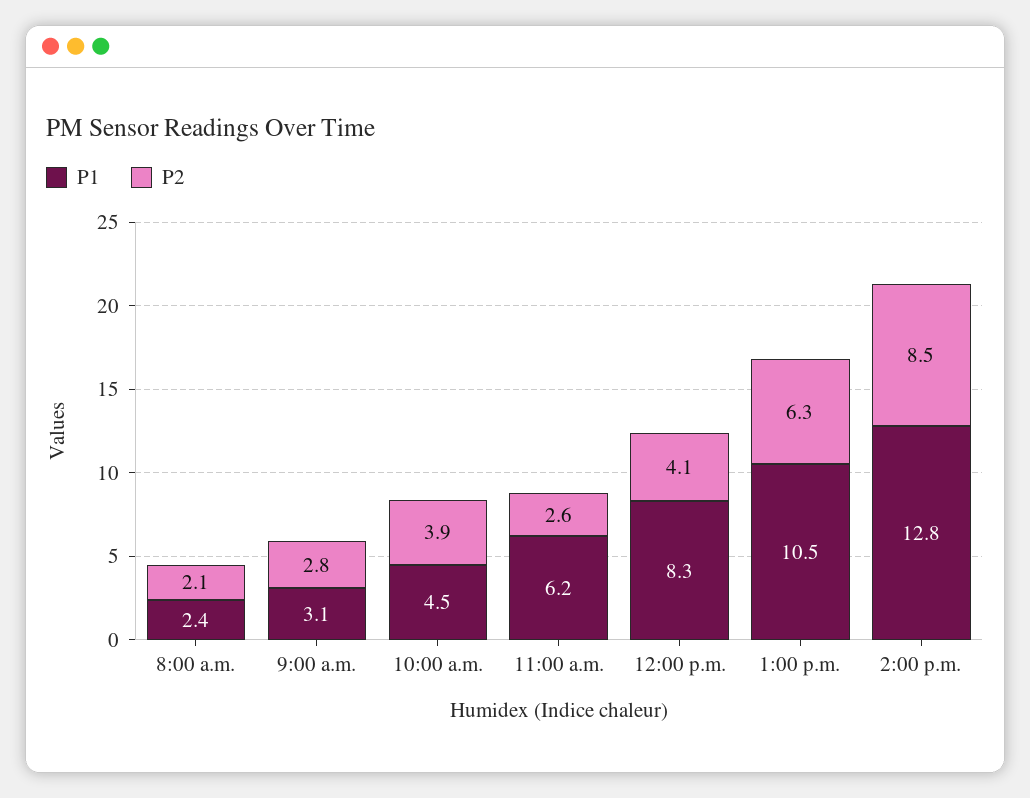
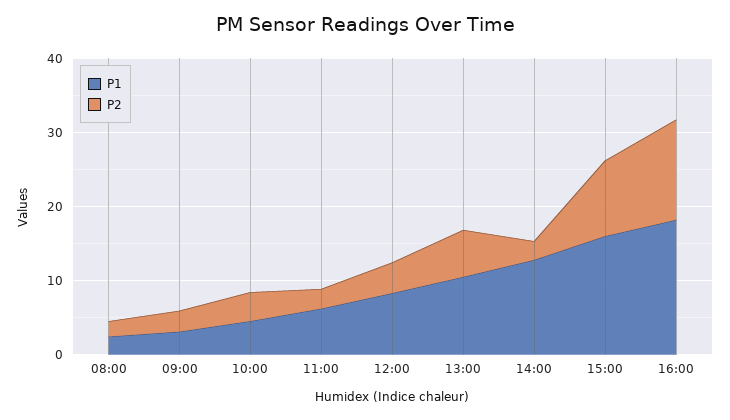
P2, 2:00 p.m.: 8.5 -> 2
P1, 15:00: none -> 16
P2, 15:00: none -> 10
P1, 16:00: none -> 18
P2, 16:00: none -> 14

